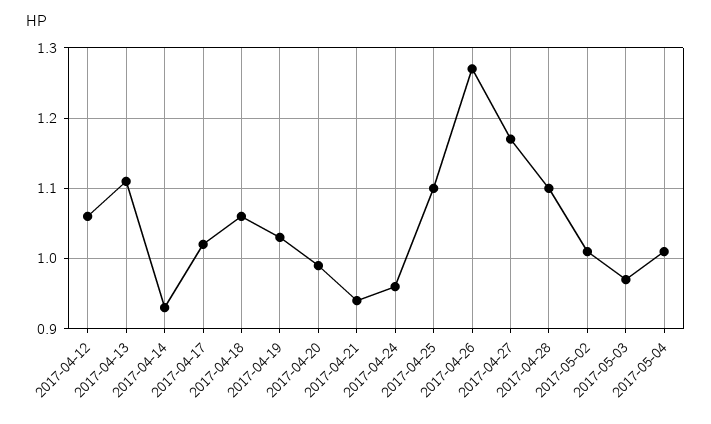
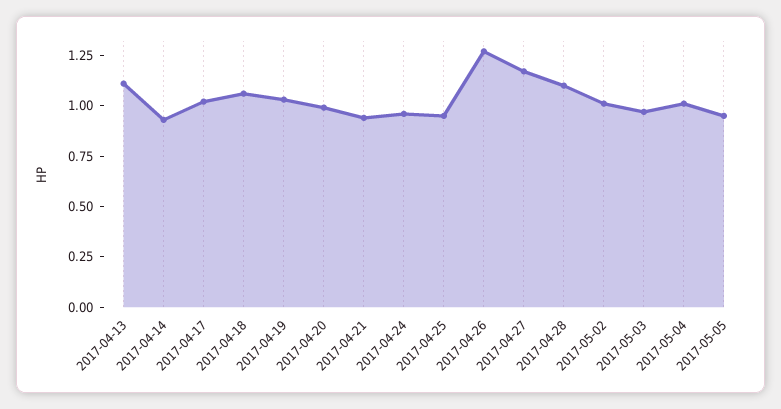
2017-04-12: 1.06 -> none
2017-04-25: 1.1 -> 0.95
2017-05-05: none -> 0.95

